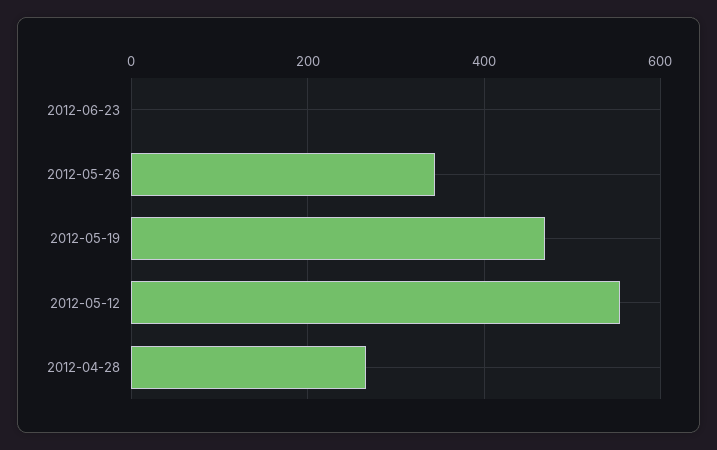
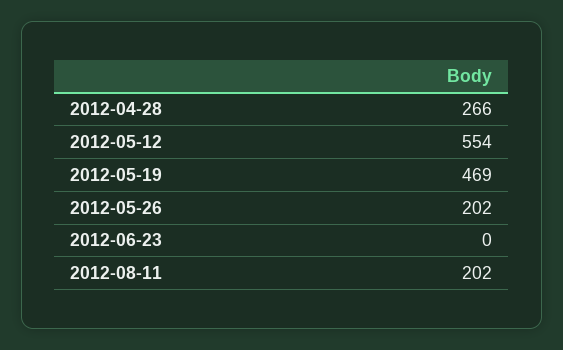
2012-05-26: 340 -> 202
2012-08-11: none -> 202

